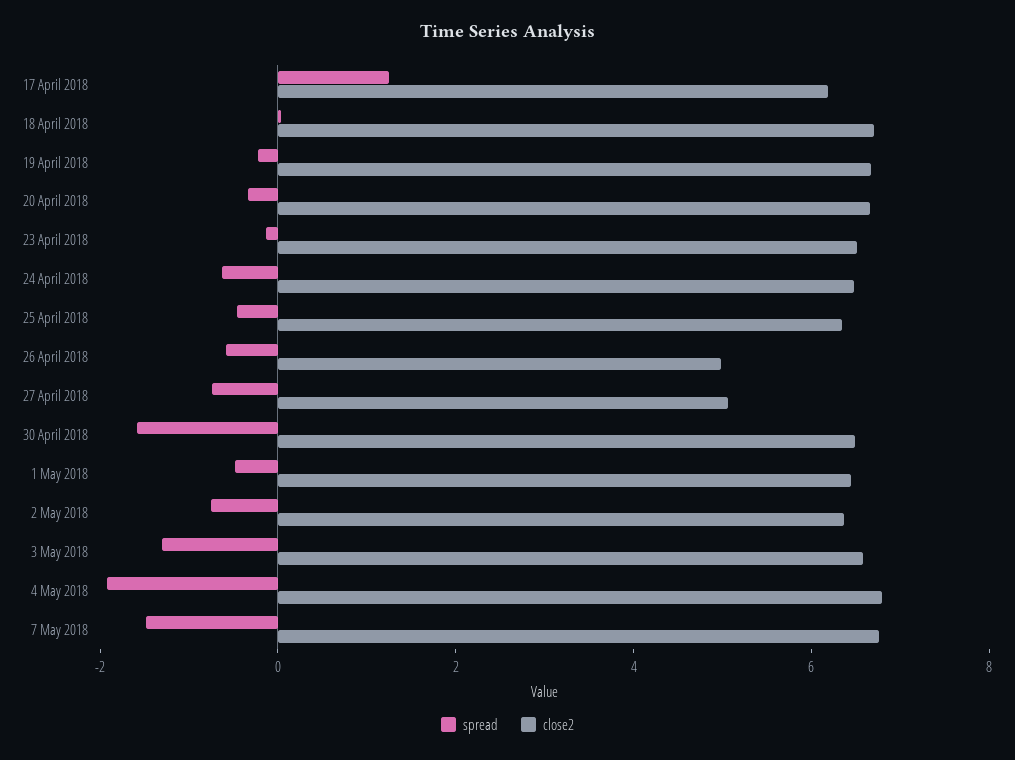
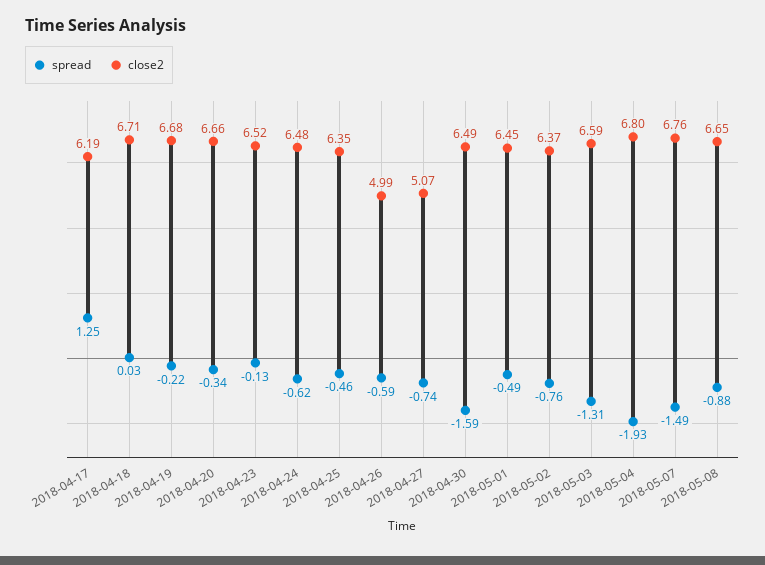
spread, 2018-05-08: none -> -0.88
close2, 2018-05-08: none -> 6.65

